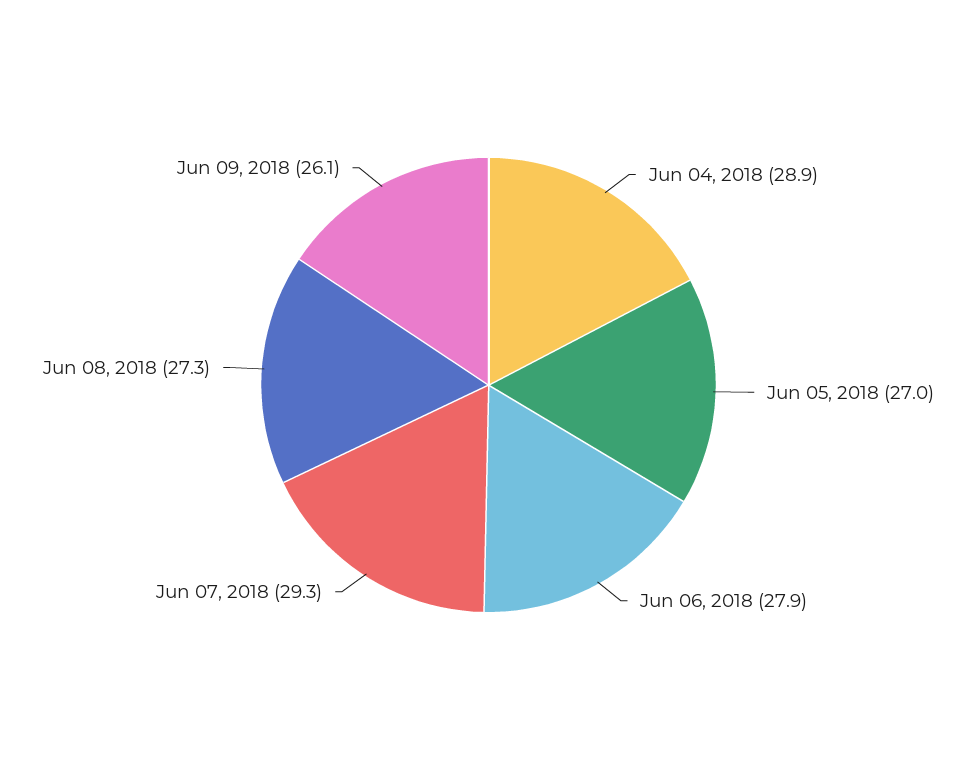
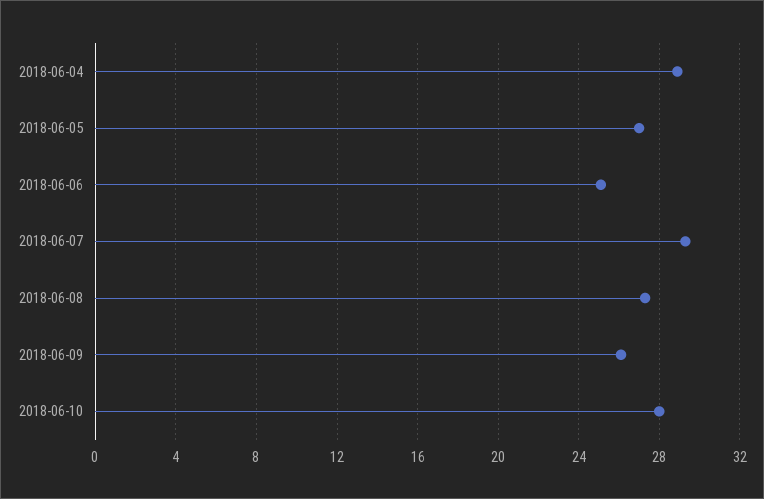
Jun 06, 2018: 27.9 -> 25
2018-06-10: none -> 28

